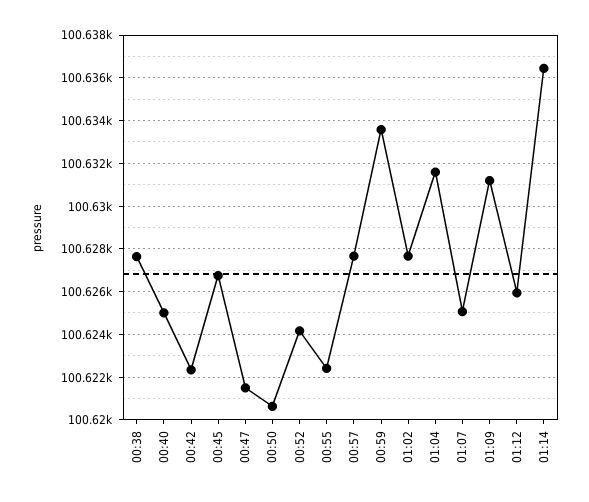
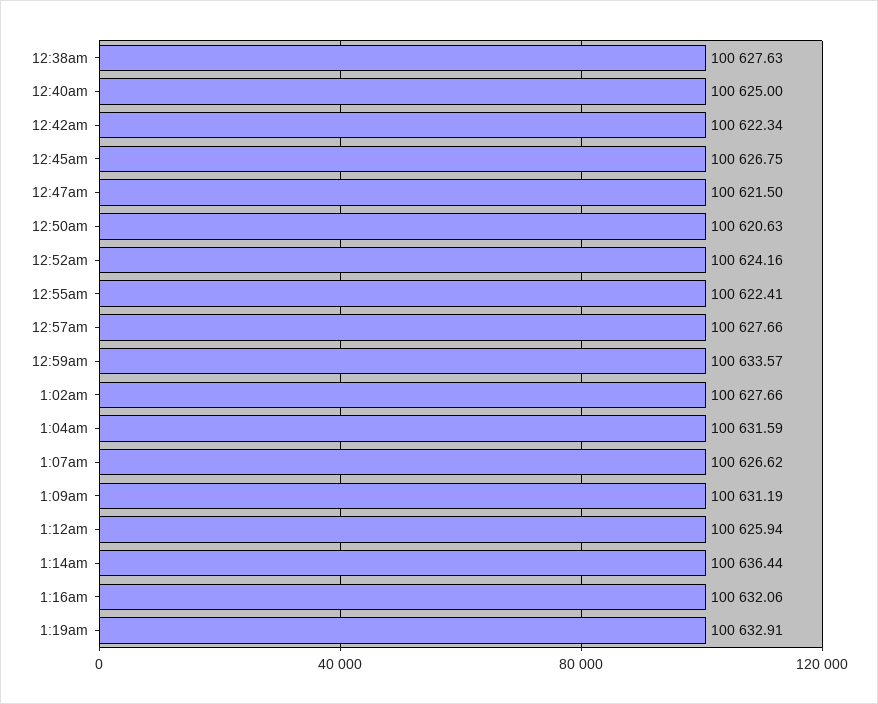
01:07: 100625 -> 100626.62
1:16am: none -> 100632.06
1:19am: none -> 100632.91

